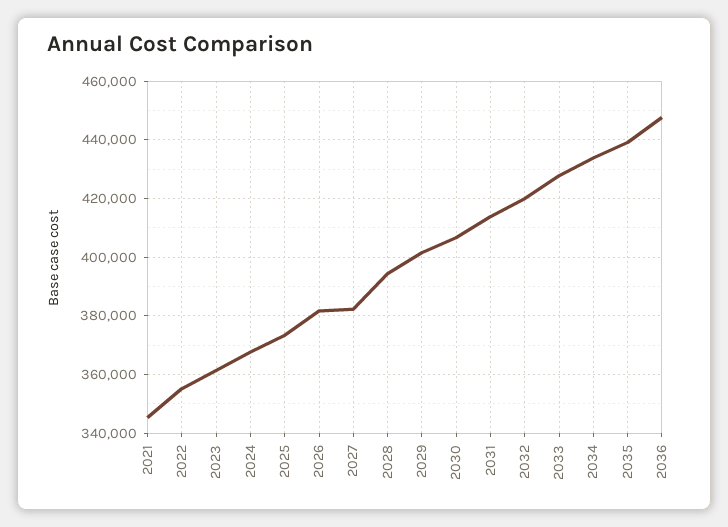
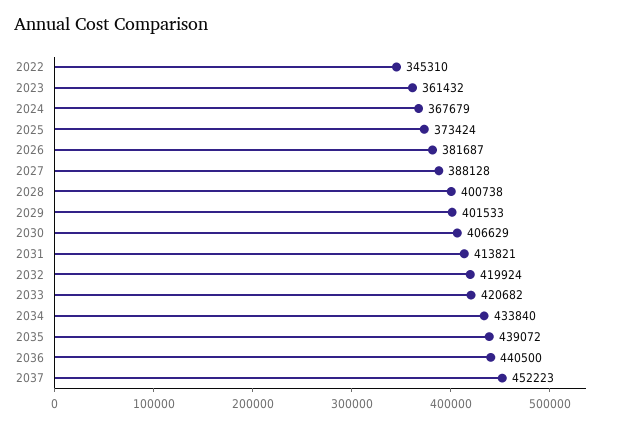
2021: 345000 -> none
2022: 355000 -> 345310
2027: 382500 -> 388128
2028: 395000 -> 400738
2033: 427500 -> 420682
2036: 447500 -> 440500
2037: none -> 452223

